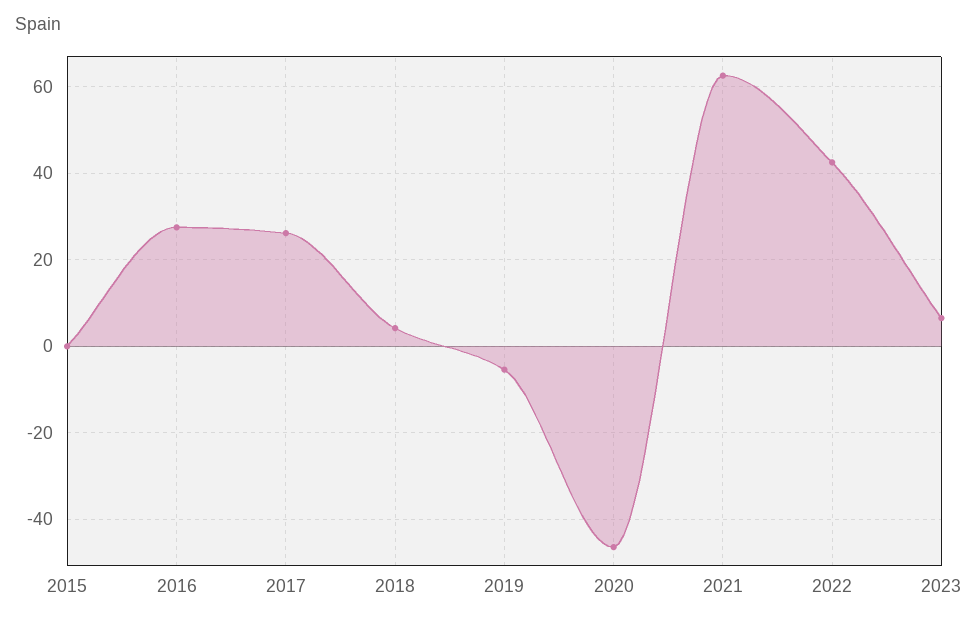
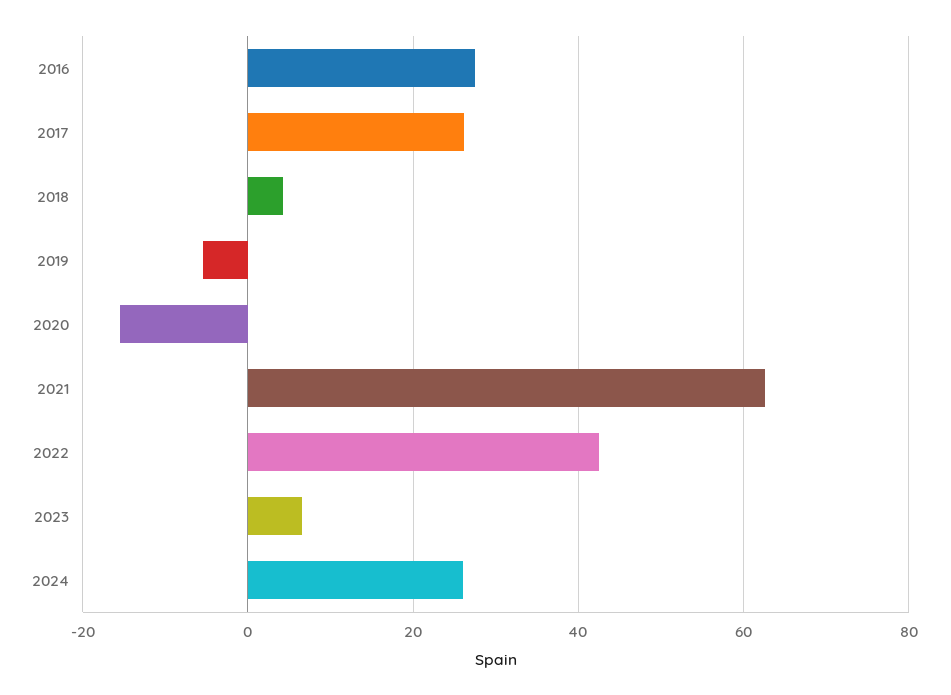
2015: 0 -> none
2020: -46 -> -16
2024: none -> 26

